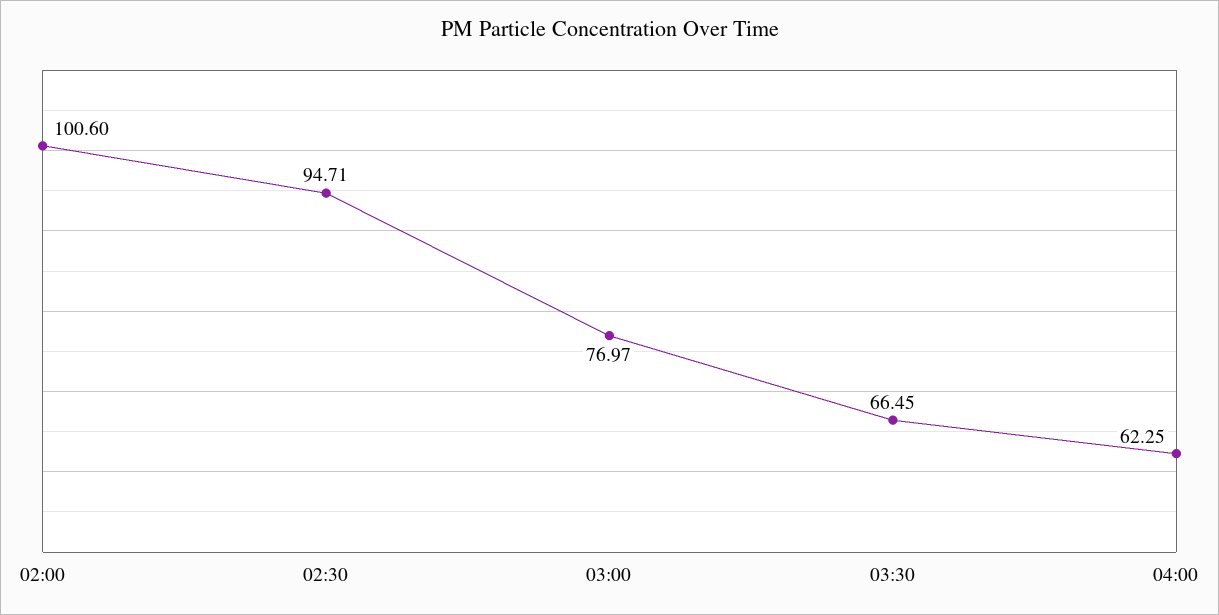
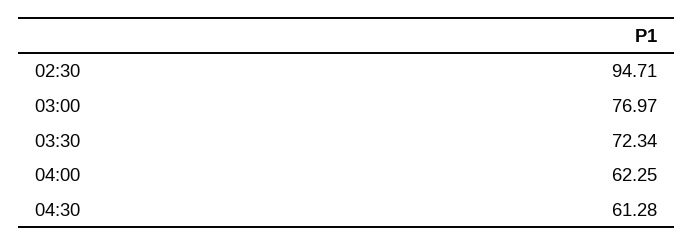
02:00: 100.6 -> none
03:30: 66.45 -> 72.34
04:30: none -> 61.28

